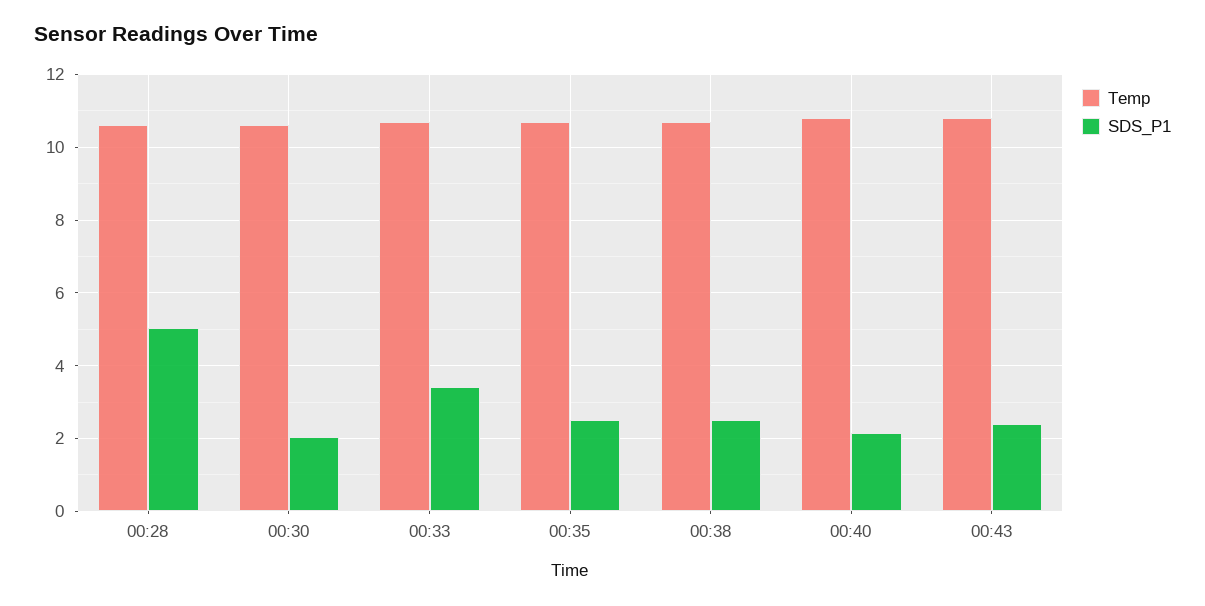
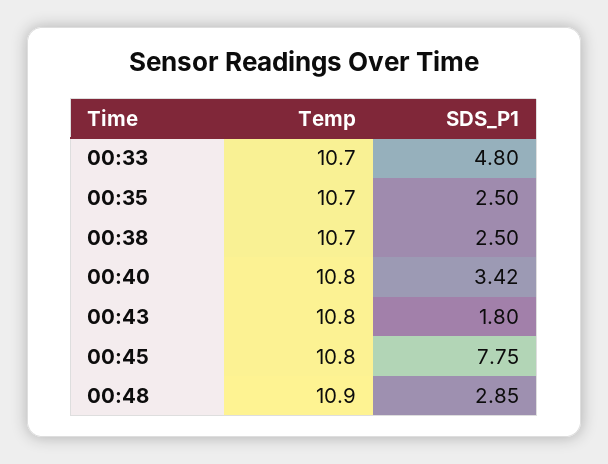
Temp, 00:28: 10.6 -> none
SDS_P1, 00:28: 5 -> none
Temp, 00:30: 10.6 -> none
SDS_P1, 00:30: 2 -> none
SDS_P1, 00:33: 3.4 -> 4.8
SDS_P1, 00:40: 2.2 -> 3.42
SDS_P1, 00:43: 2.4 -> 1.8
Temp, 00:45: none -> 10.8
SDS_P1, 00:45: none -> 7.75
Temp, 00:48: none -> 10.9
SDS_P1, 00:48: none -> 2.85

